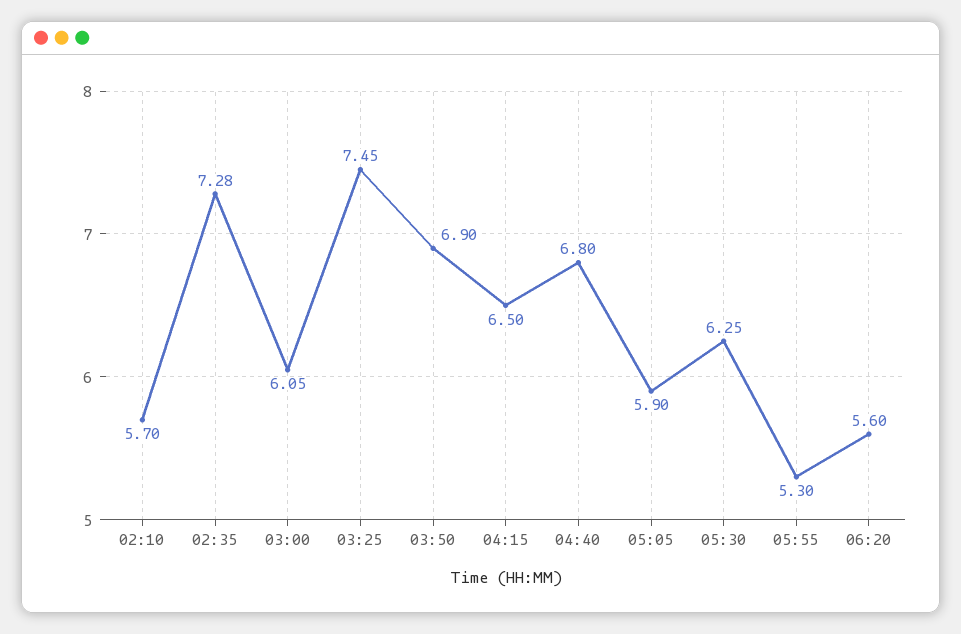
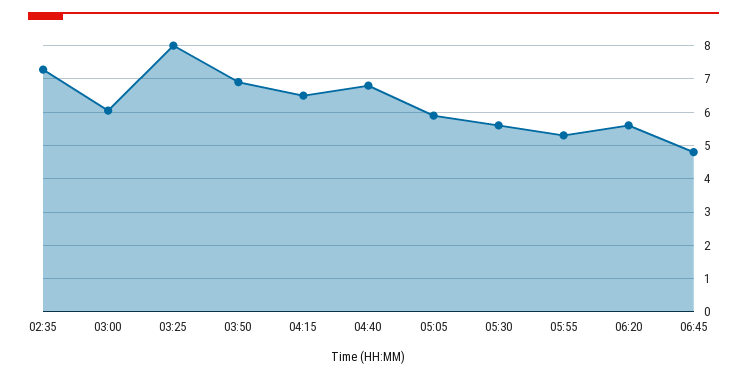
02:10: 5.7 -> none
03:25: 7.45 -> 8
05:30: 6.25 -> 5.6
06:45: none -> 4.8

